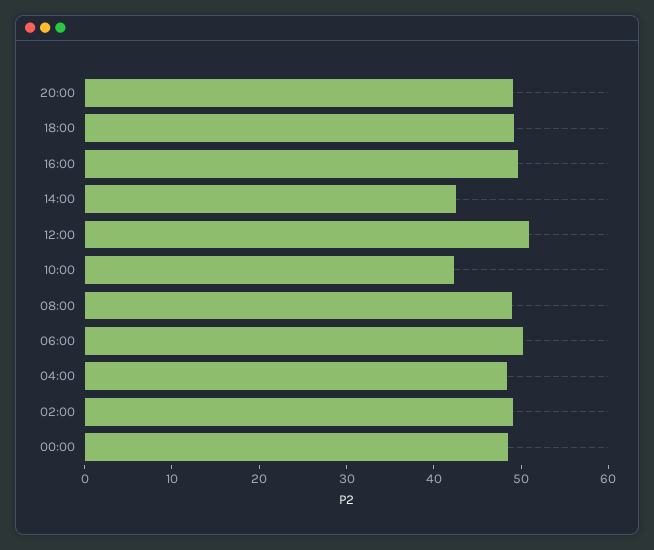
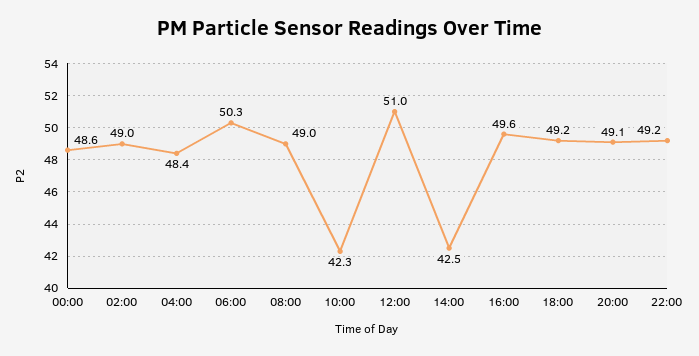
22:00: none -> 49.2

